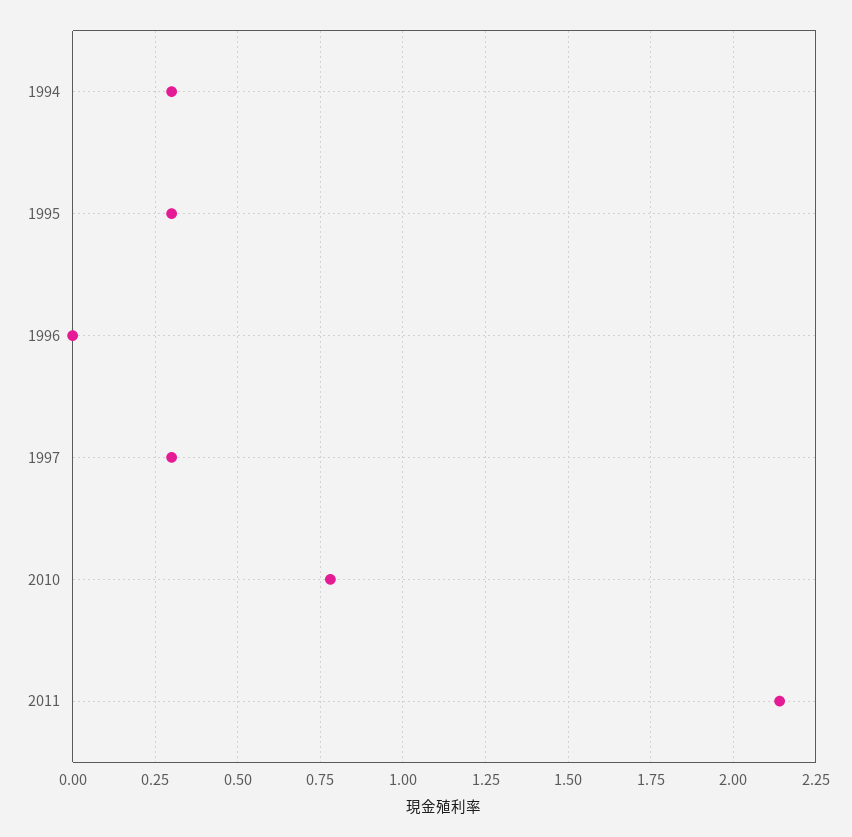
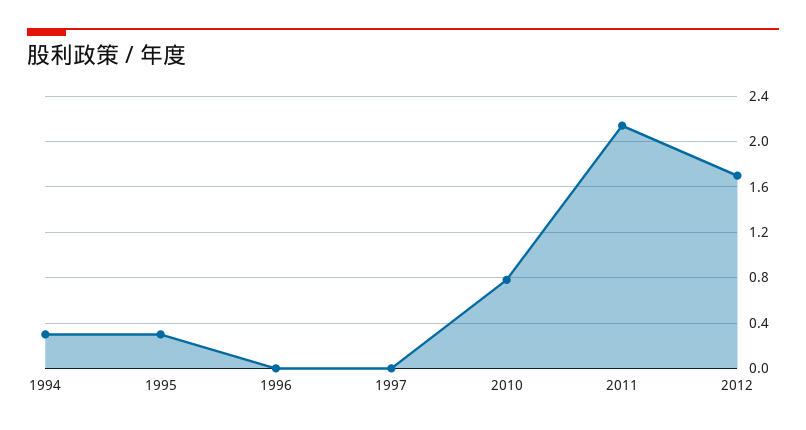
1997: 0.3 -> 0
2012: none -> 1.7

